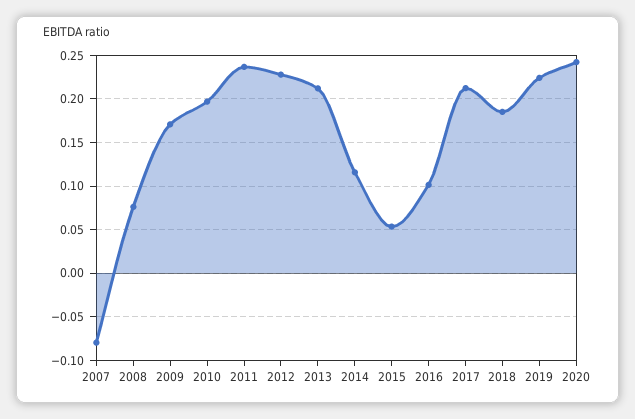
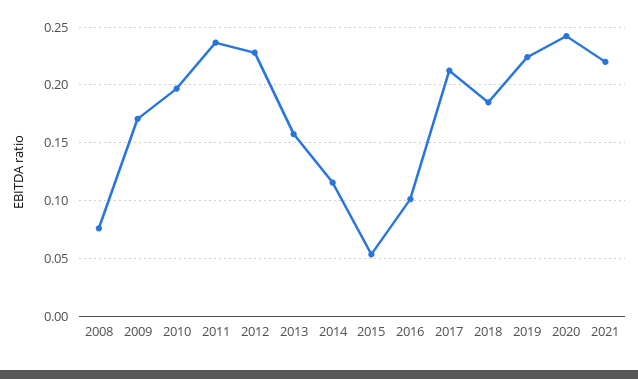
2007: -0.08 -> none
2013: 0.21 -> 0.16
2021: none -> 0.22

